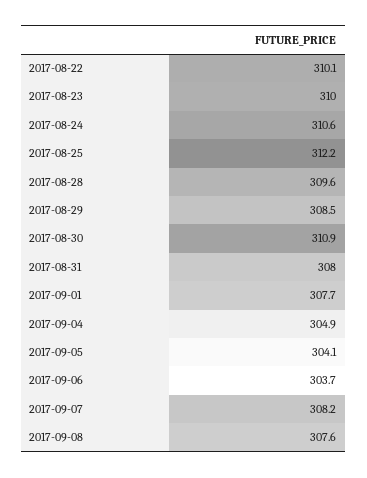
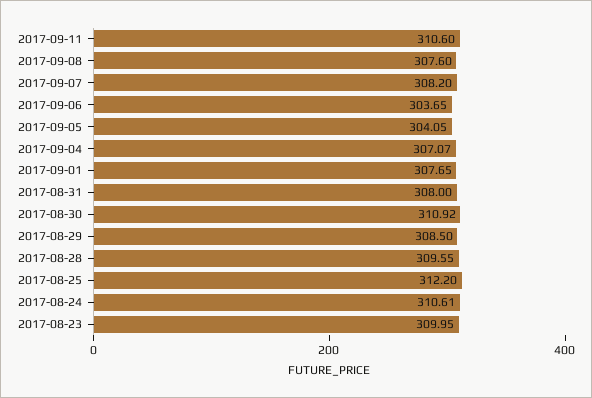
2017-08-22: 310.1 -> none
2017-09-04: 304.9 -> 307.07
2017-09-11: none -> 310.6

